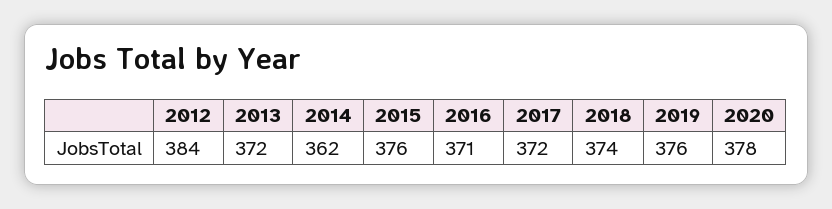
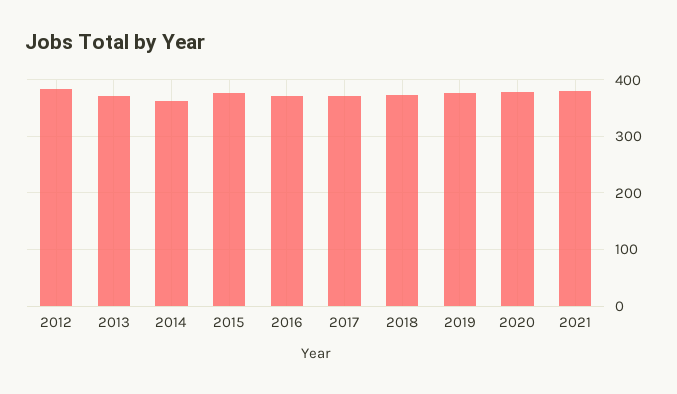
2021: none -> 380

